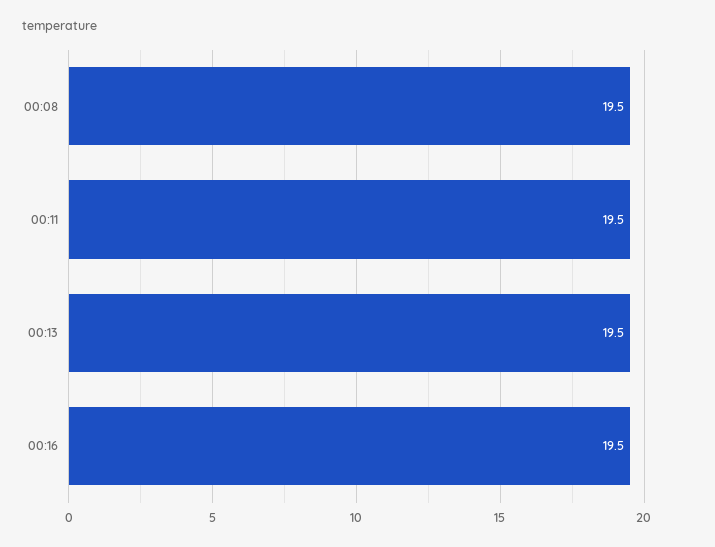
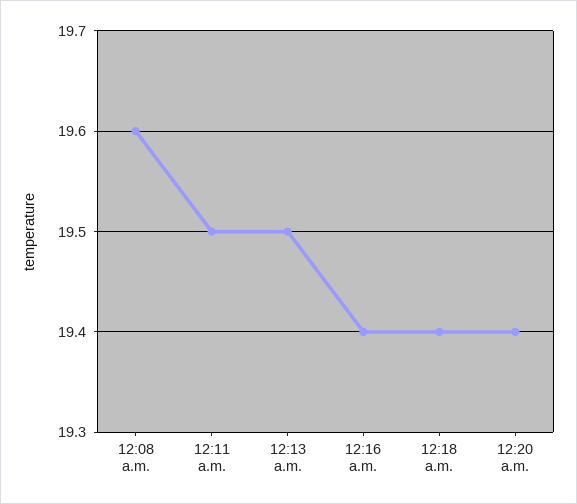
00:08: 19.5 -> 19.6
00:16: 19.5 -> 19.4
12:18 a.m.: none -> 19.4
12:20 a.m.: none -> 19.4

